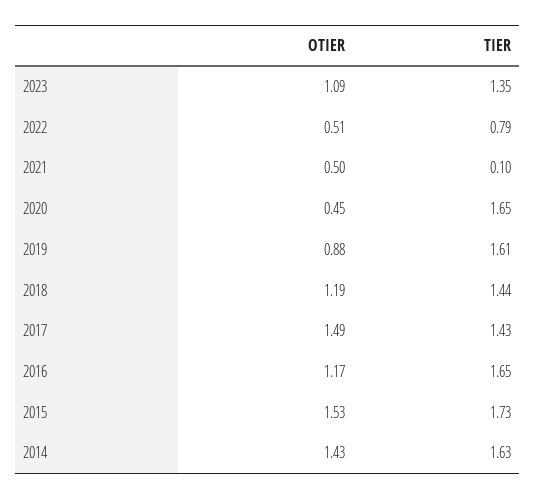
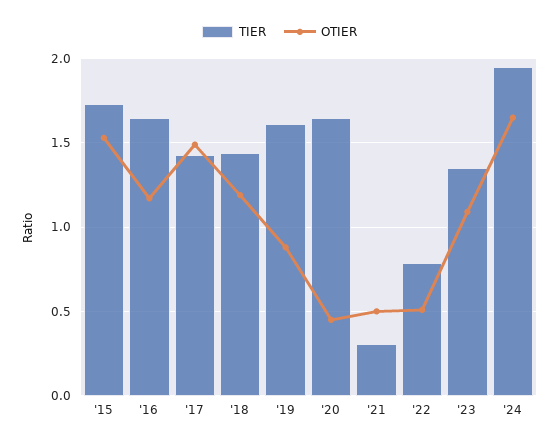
TIER, 2021: 0.1 -> 0.3
OTIER, 2014: 1.43 -> none
TIER, 2014: 1.63 -> none
TIER, '24: none -> 1.95
OTIER, '24: none -> 1.65

